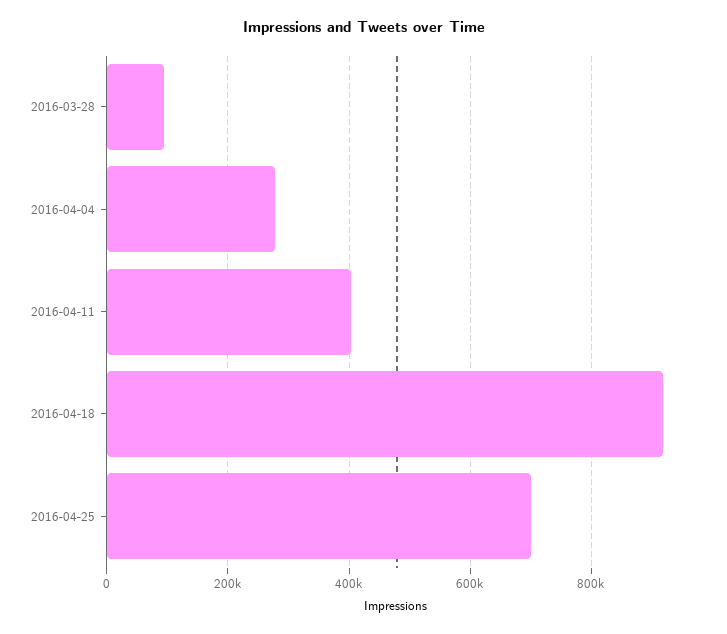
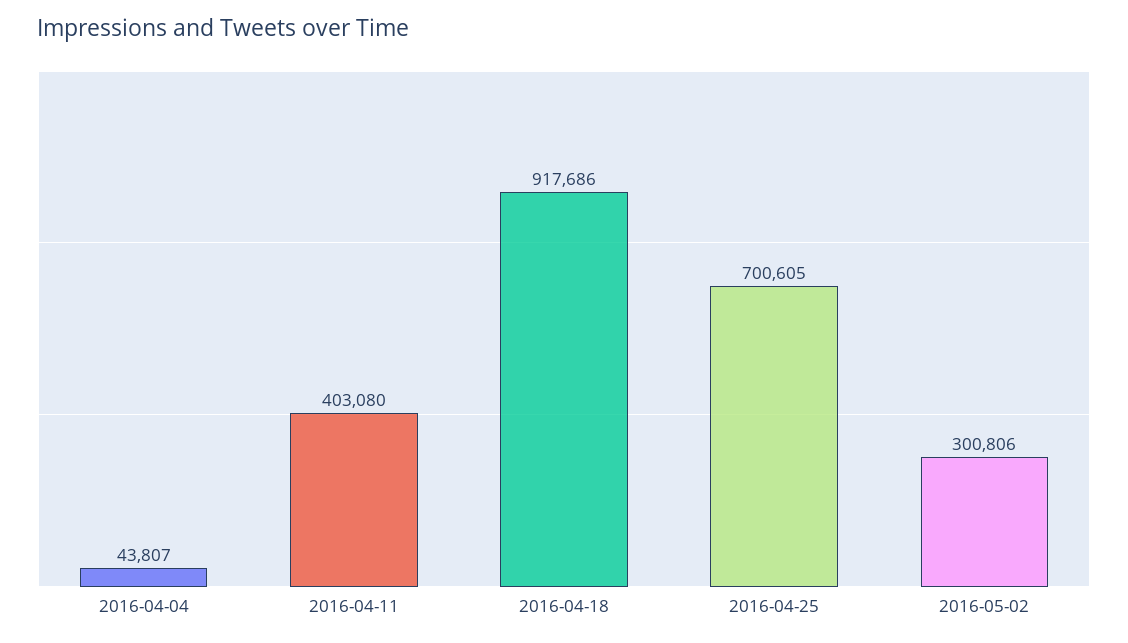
2016-03-28: 100000 -> none
2016-04-04: 280000 -> 43807
2016-05-02: none -> 300806

